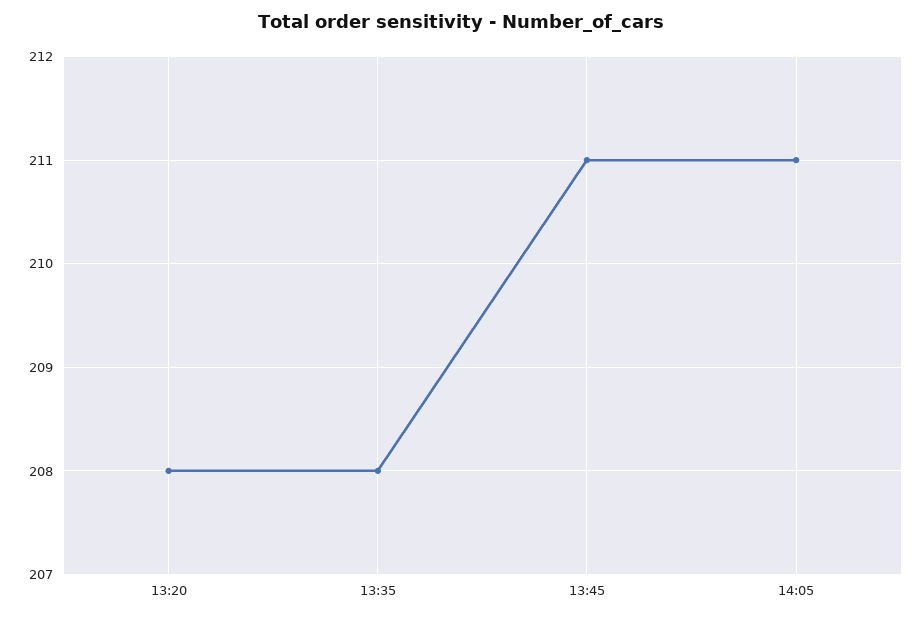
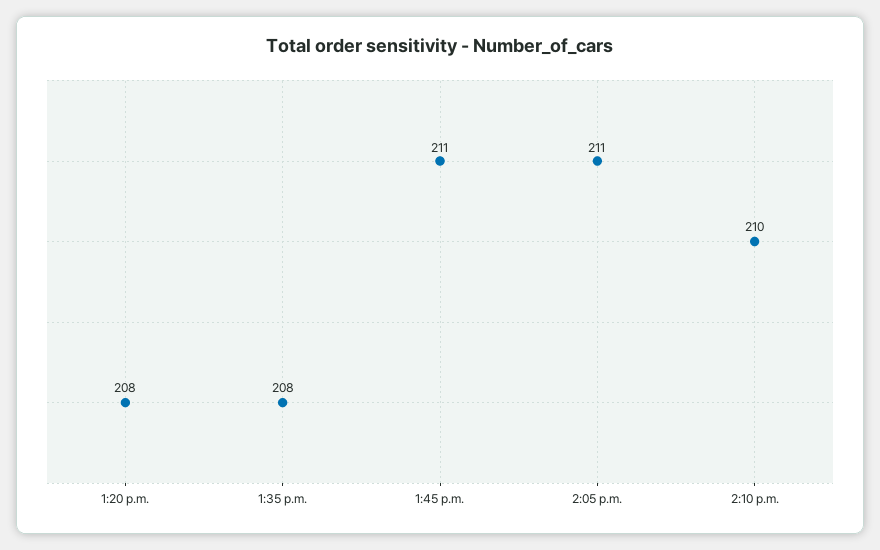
2:10 p.m.: none -> 210

